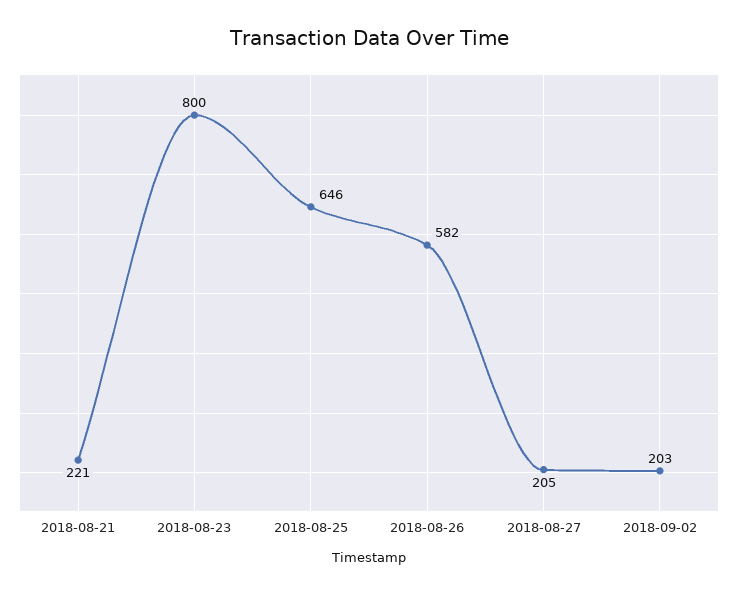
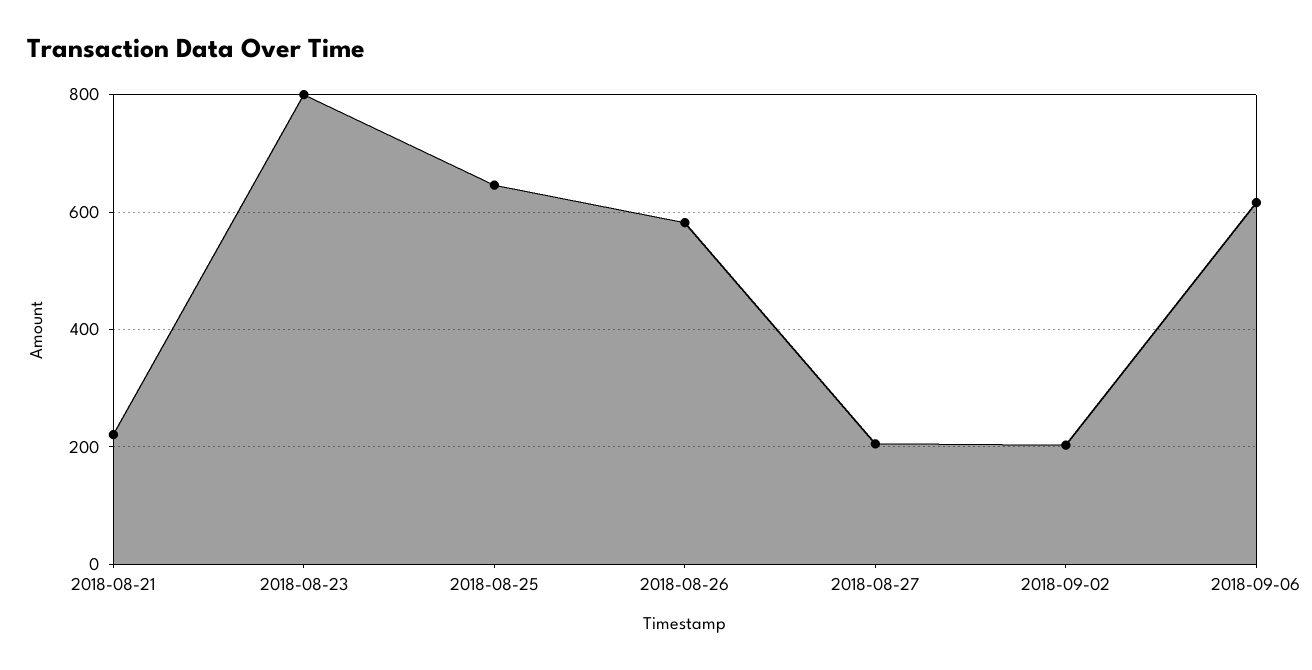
2018-09-06: none -> 620

